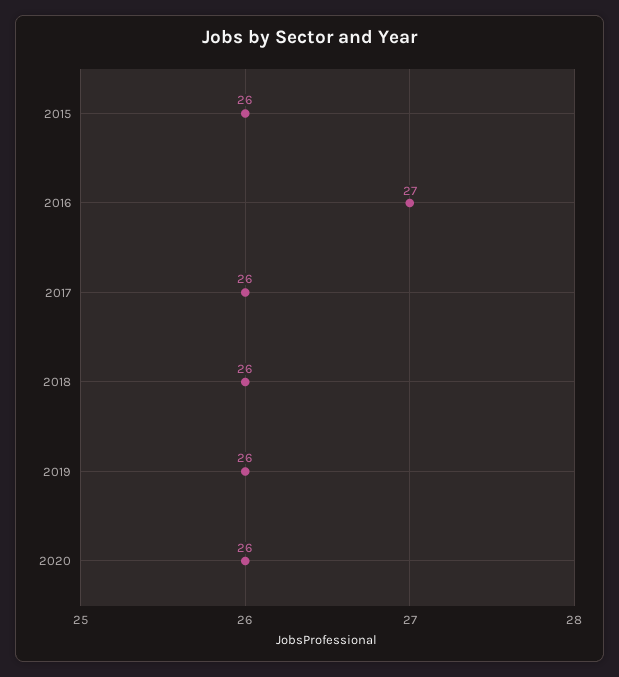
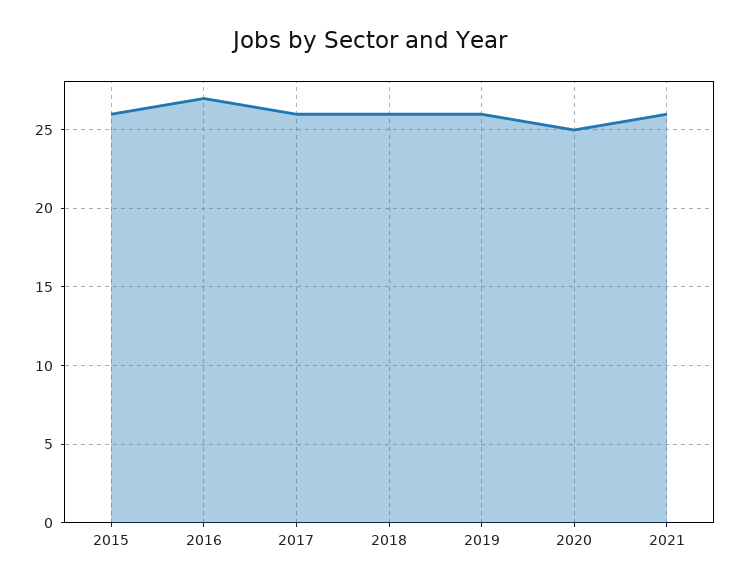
2020: 26 -> 25
2021: none -> 26

